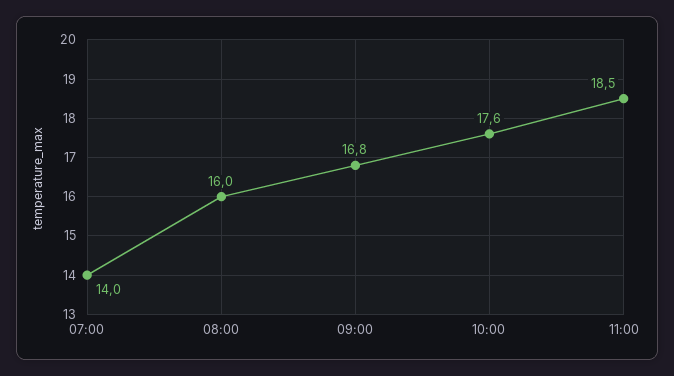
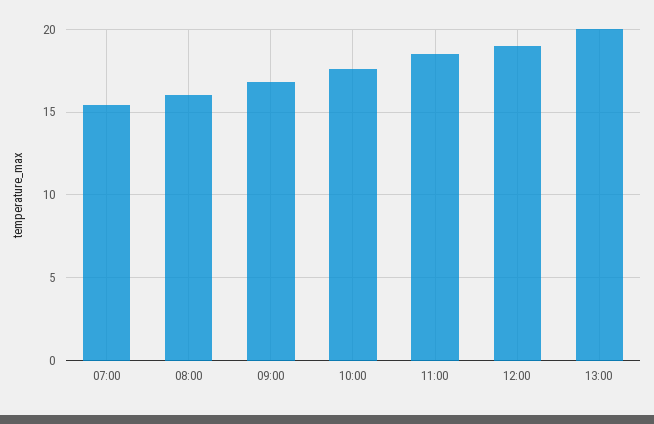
07:00: 14 -> 15.5
12:00: none -> 19
13:00: none -> 20

